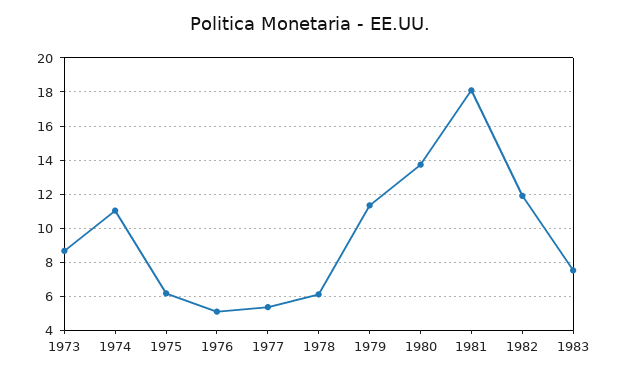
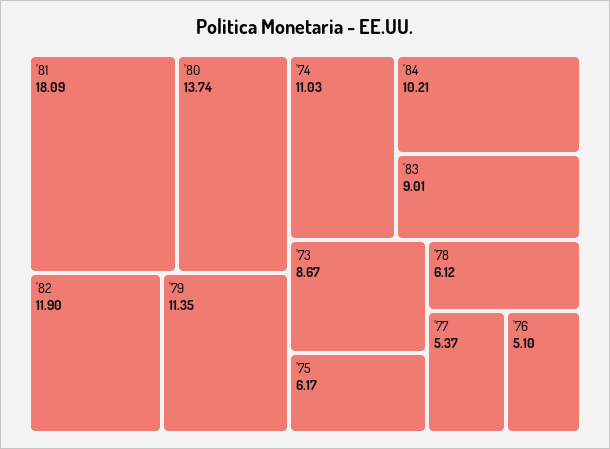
1983: 7.5 -> 9.01
'84: none -> 10.21

